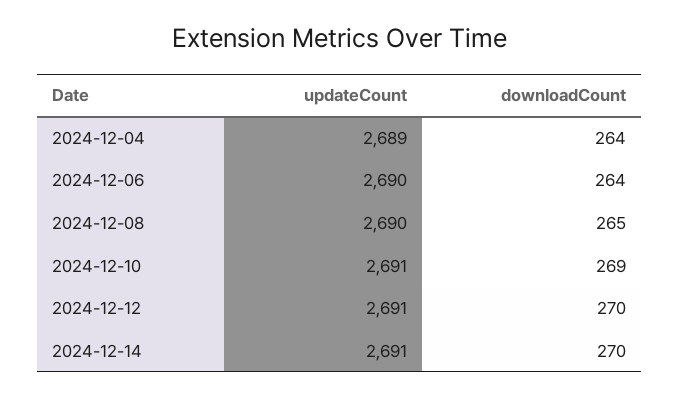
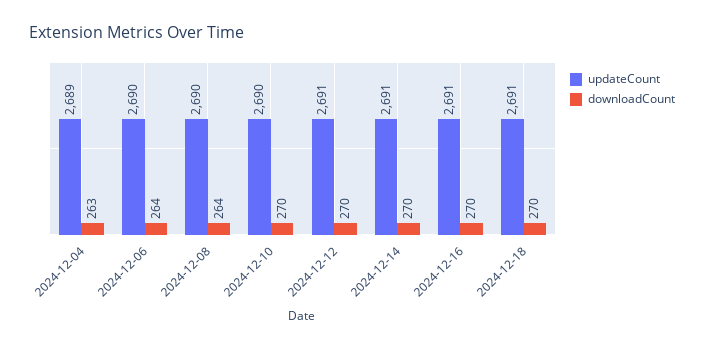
downloadCount, 2024-12-04: 264 -> 263
downloadCount, 2024-12-08: 265 -> 264
updateCount, 2024-12-10: 2691 -> 2690
downloadCount, 2024-12-10: 269 -> 270
updateCount, 2024-12-16: none -> 2691
downloadCount, 2024-12-16: none -> 270
updateCount, 2024-12-18: none -> 2691
downloadCount, 2024-12-18: none -> 270

